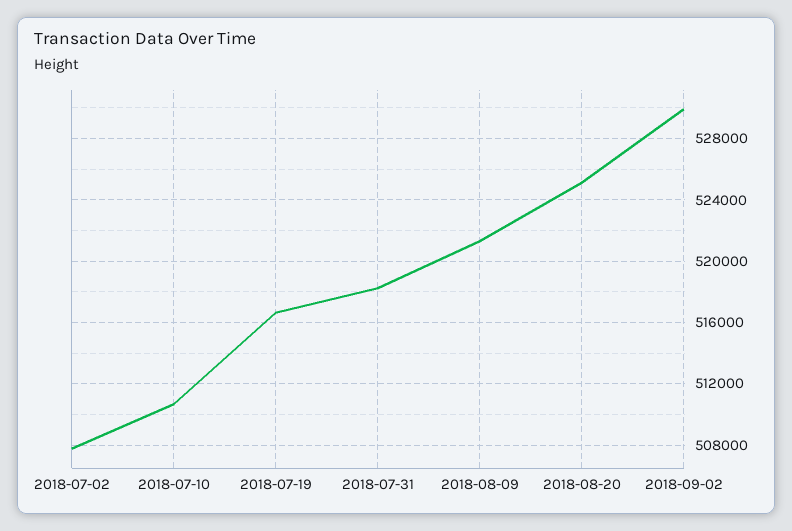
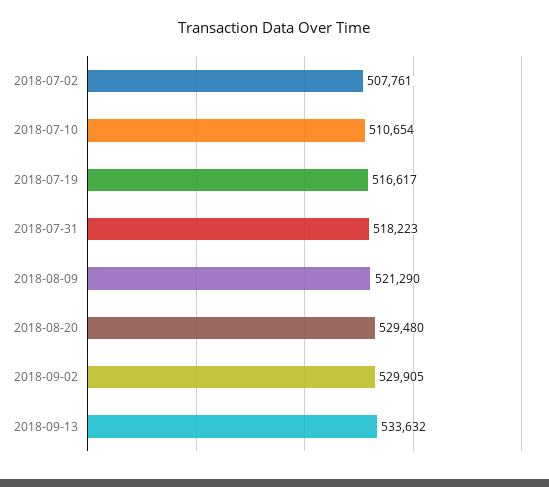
2018-08-20: 525000 -> 529480
2018-09-13: none -> 533632

